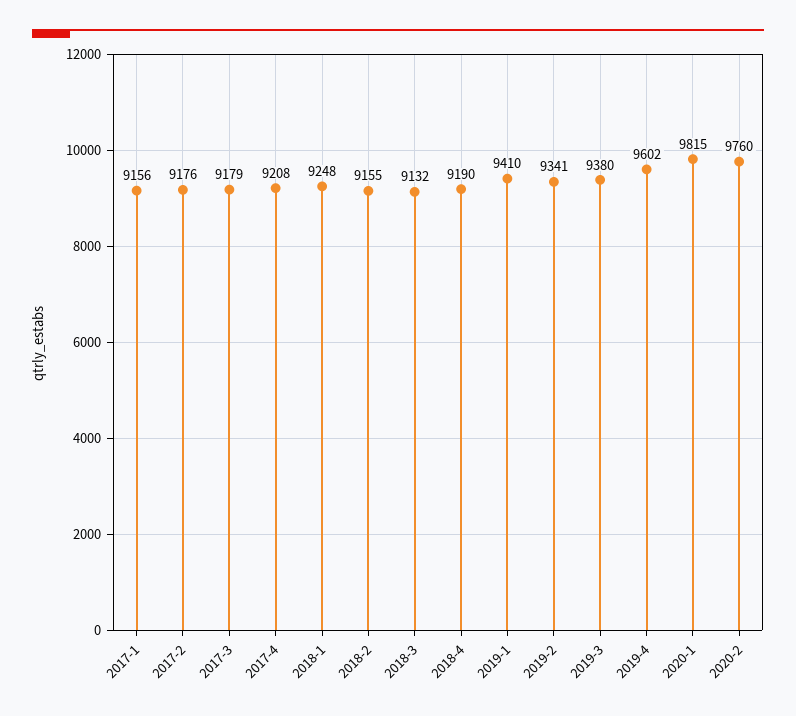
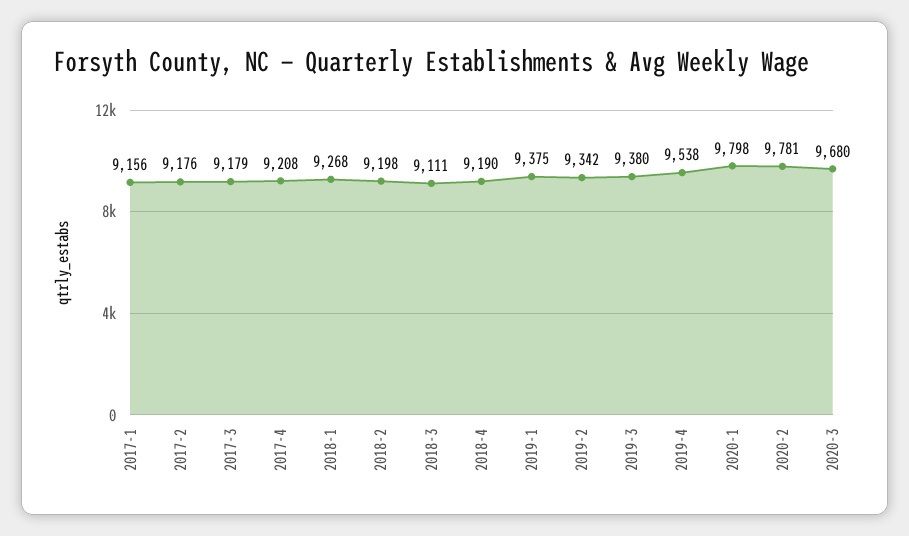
2018-1: 9248 -> 9268
2018-2: 9155 -> 9198
2018-3: 9132 -> 9111
2019-1: 9410 -> 9375
2019-2: 9341 -> 9342
2019-4: 9602 -> 9538
2020-1: 9815 -> 9798
2020-2: 9760 -> 9781
2020-3: none -> 9680

